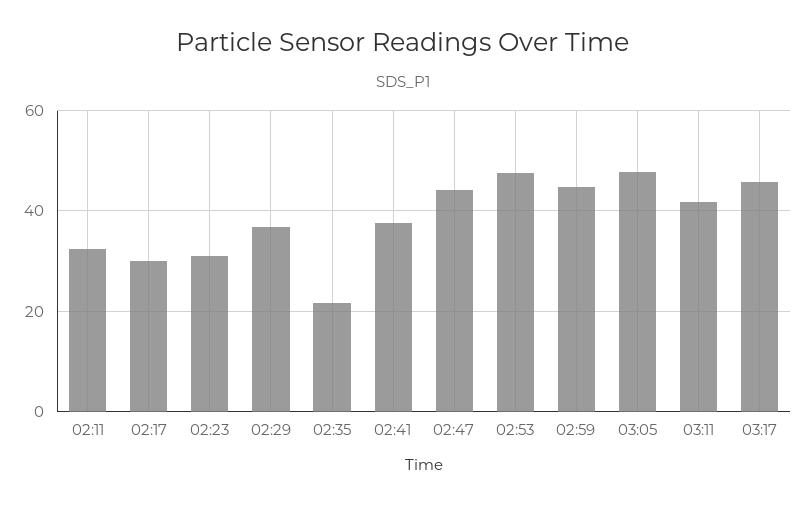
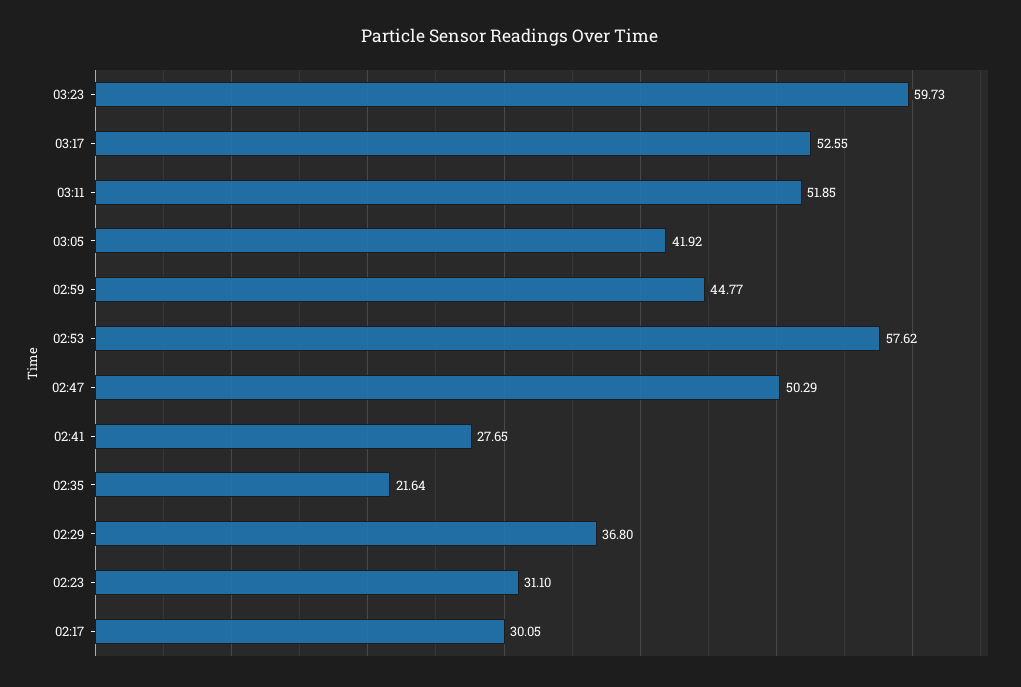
02:11: 32 -> none
02:41: 38 -> 27.65
02:47: 44 -> 50.29
02:53: 48 -> 57.62
03:05: 48 -> 41.92
03:11: 42 -> 51.85
03:17: 46 -> 52.55
03:23: none -> 59.73

